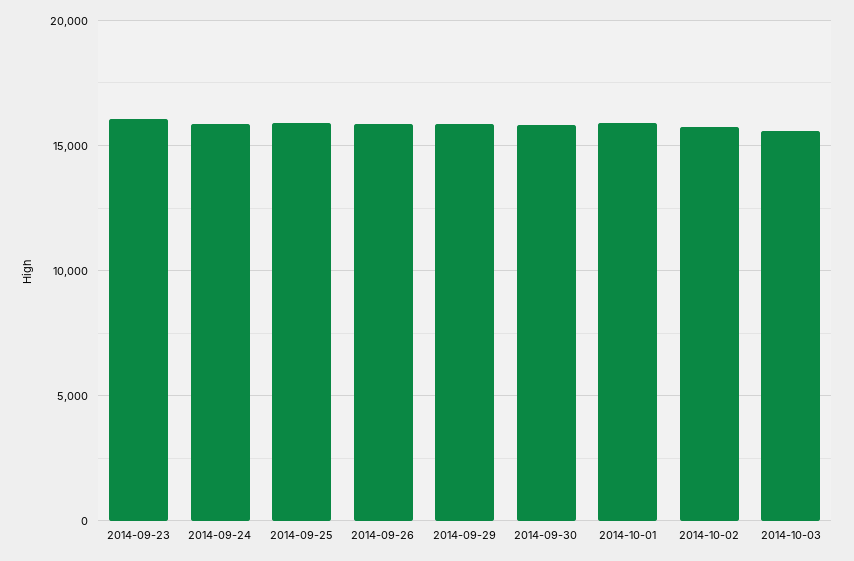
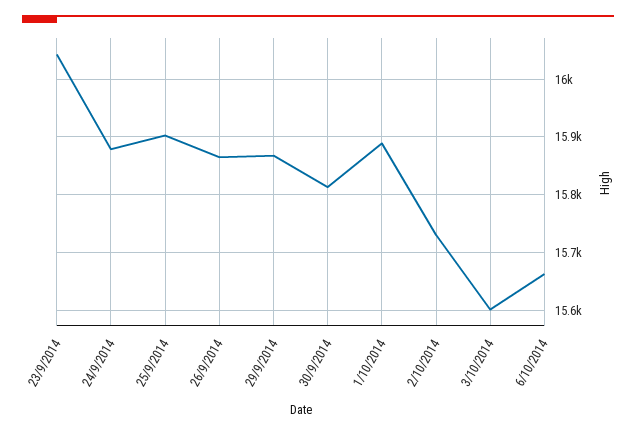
6/10/2014: none -> 15660

